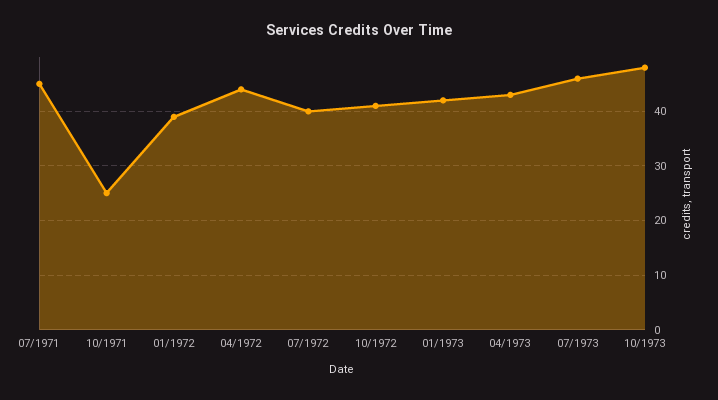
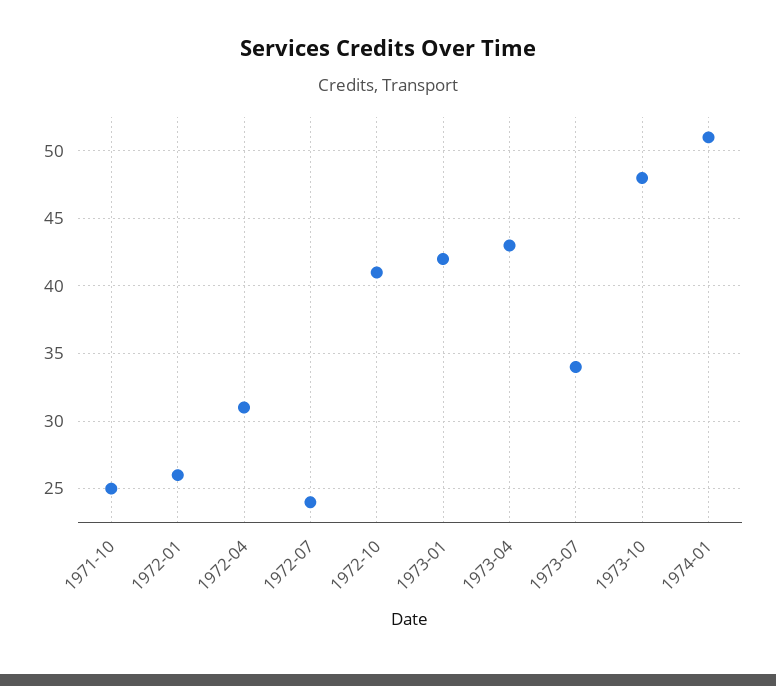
07/1971: 45 -> none
01/1972: 40 -> 26
04/1972: 45 -> 31
07/1972: 40 -> 24
07/1973: 45 -> 34
1974-01: none -> 51

